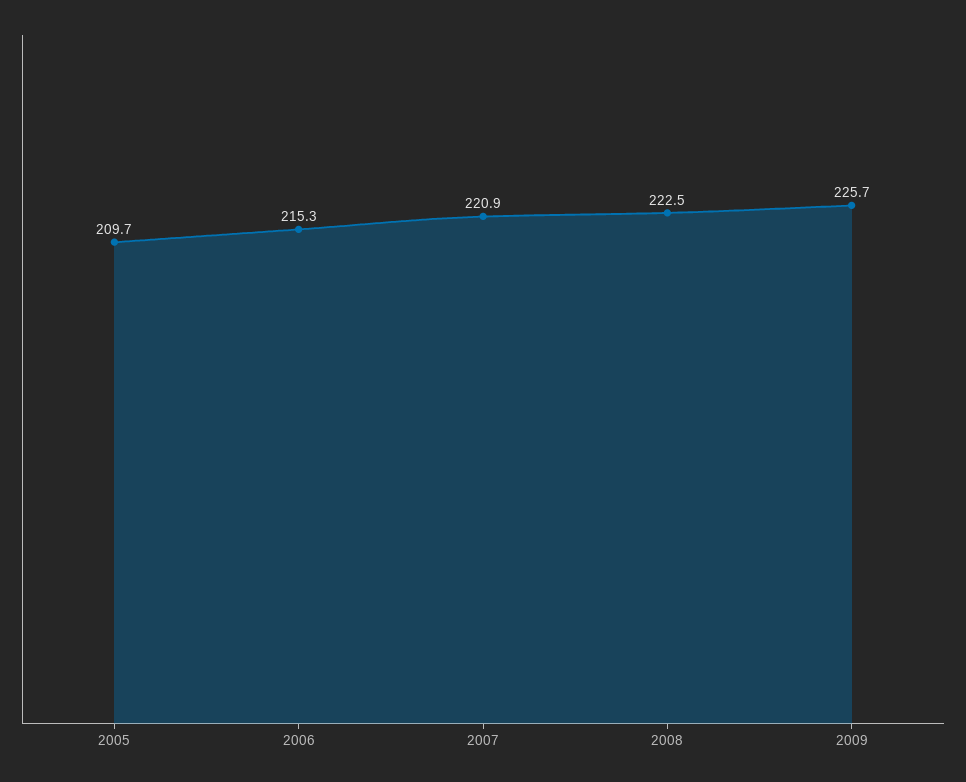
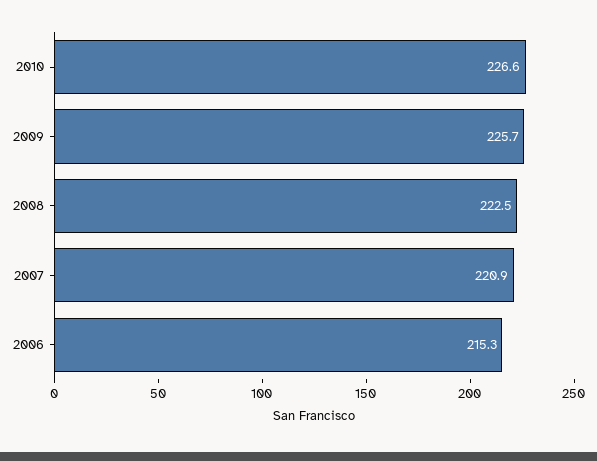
2005: 209.7 -> none
2010: none -> 226.6

